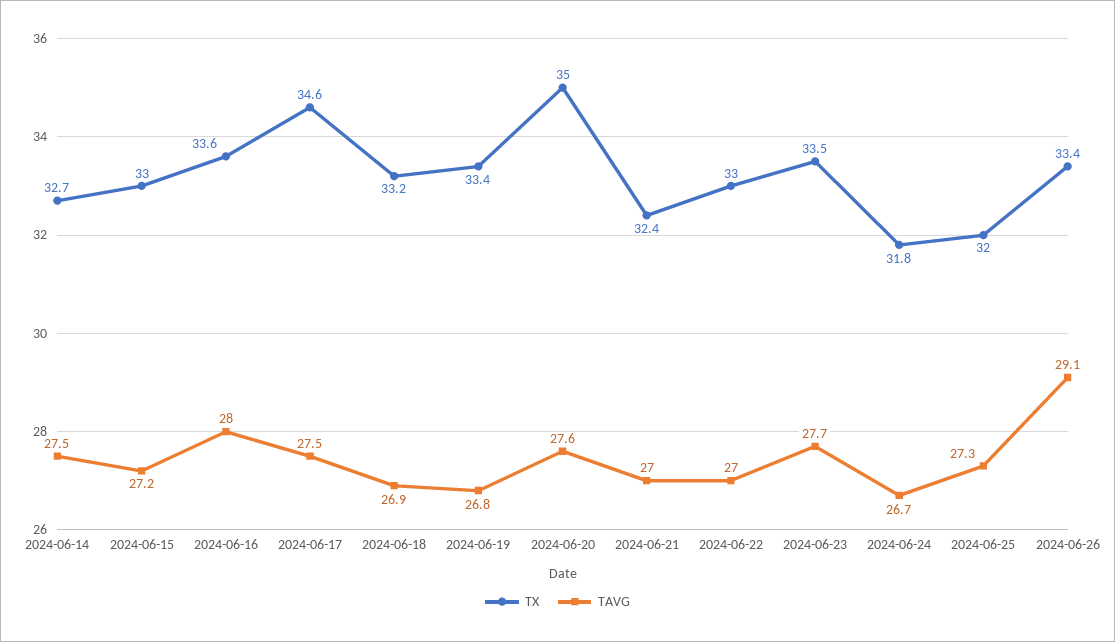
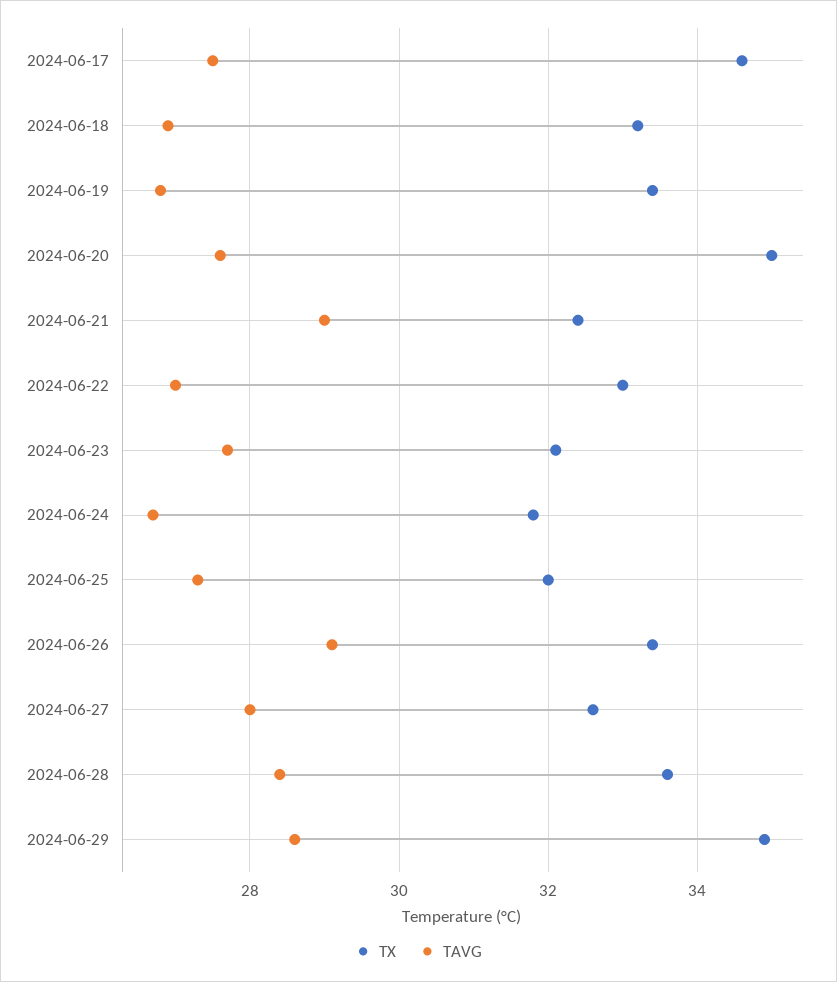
TX, 2024-06-14: 32.7 -> none
TAVG, 2024-06-14: 27.5 -> none
TX, 2024-06-15: 33 -> none
TAVG, 2024-06-15: 27.2 -> none
TX, 2024-06-16: 33.6 -> none
TAVG, 2024-06-16: 28 -> none
TAVG, 2024-06-21: 27 -> 29
TX, 2024-06-23: 33.5 -> 32
TX, 2024-06-27: none -> 32.5
TAVG, 2024-06-27: none -> 28
TX, 2024-06-28: none -> 33.5
TAVG, 2024-06-28: none -> 28.5
TX, 2024-06-29: none -> 35
TAVG, 2024-06-29: none -> 28.5

